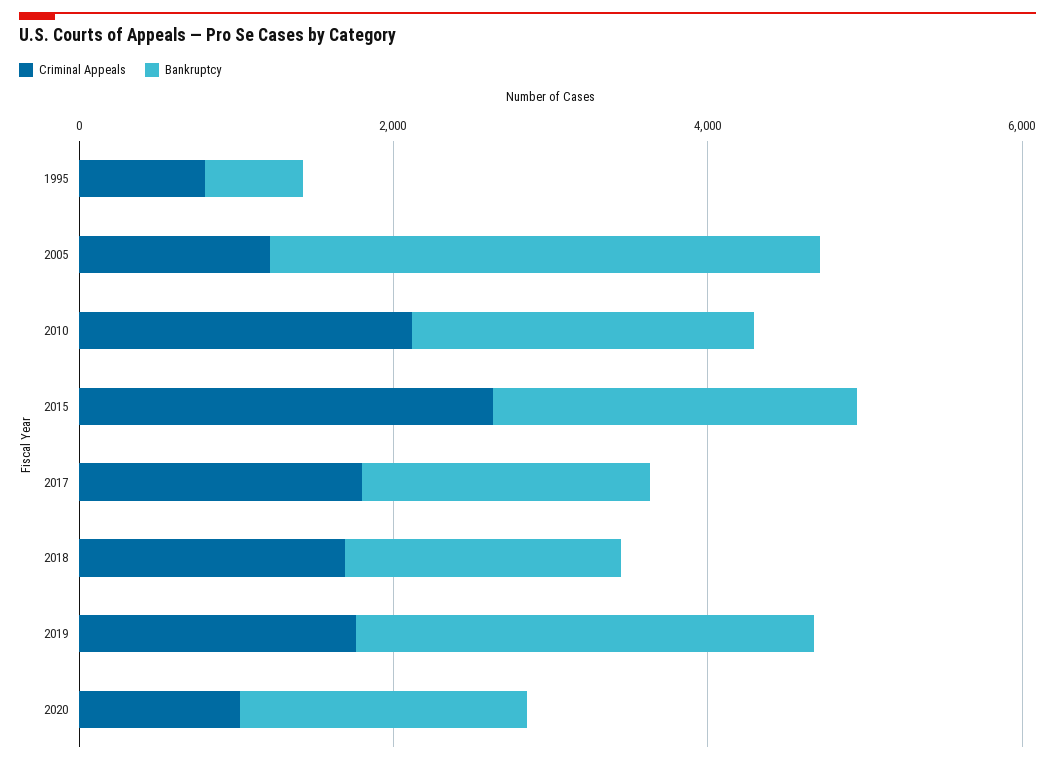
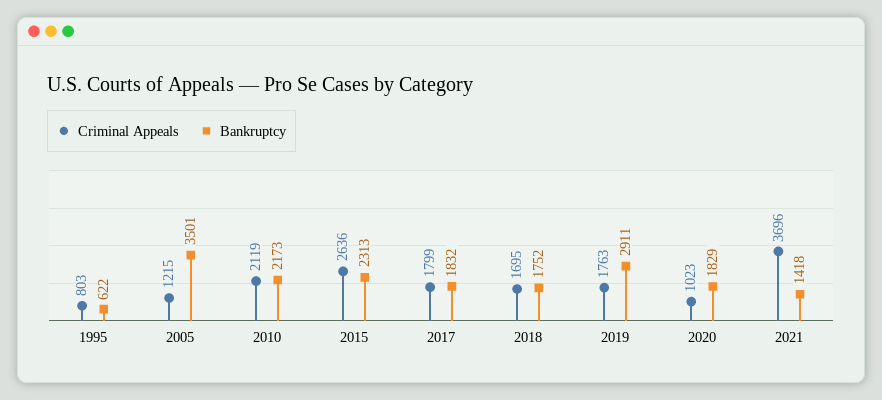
Criminal Appeals, 2021: none -> 3696
Bankruptcy, 2021: none -> 1418

